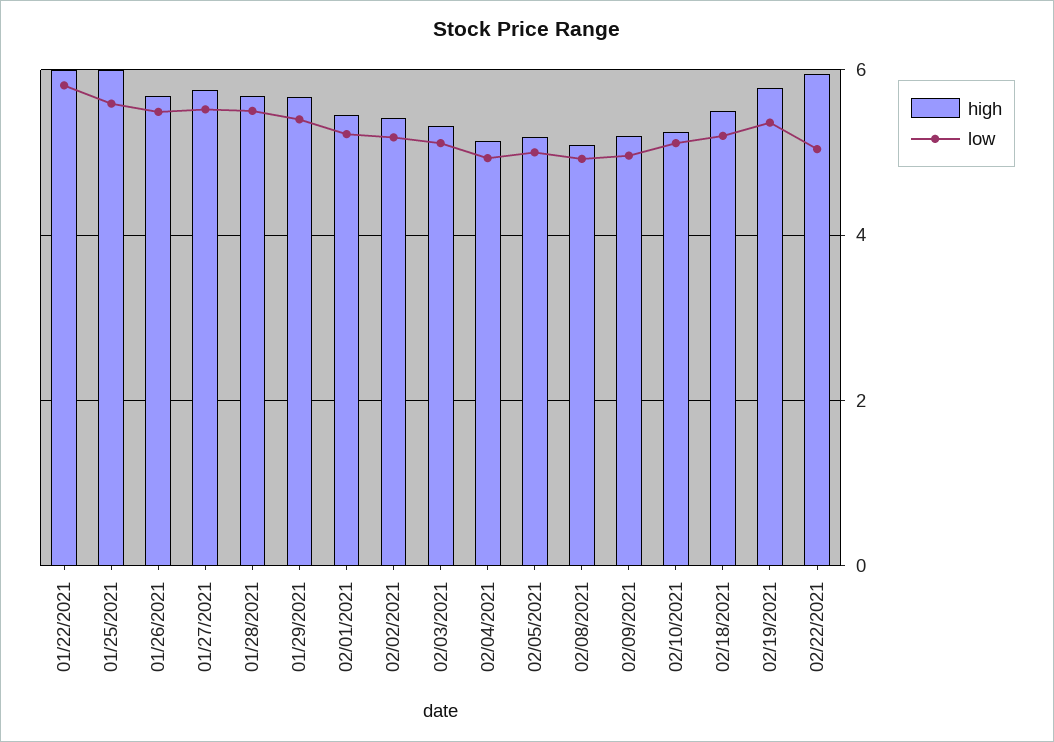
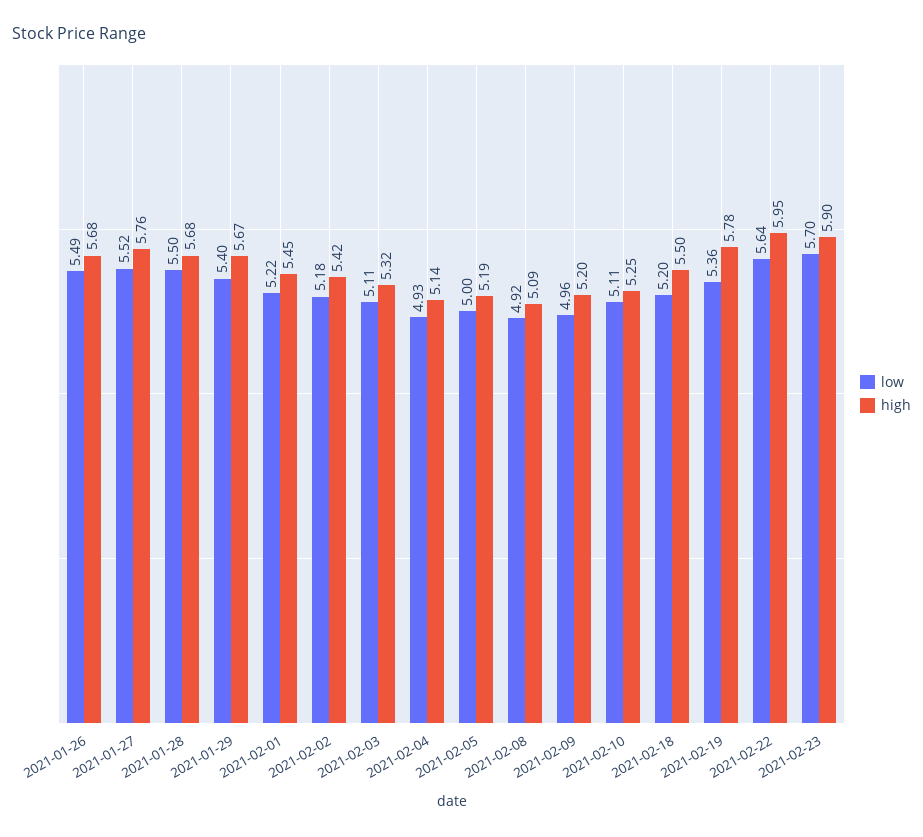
high, 01/22/2021: 6 -> none
low, 01/22/2021: 5.8 -> none
high, 01/25/2021: 6 -> none
low, 01/25/2021: 5.6 -> none
low, 02/22/2021: 5 -> 5.64
low, 2021-02-23: none -> 5.7
high, 2021-02-23: none -> 5.9

